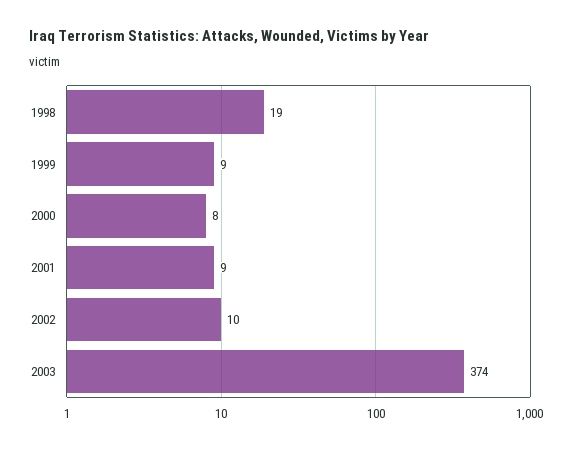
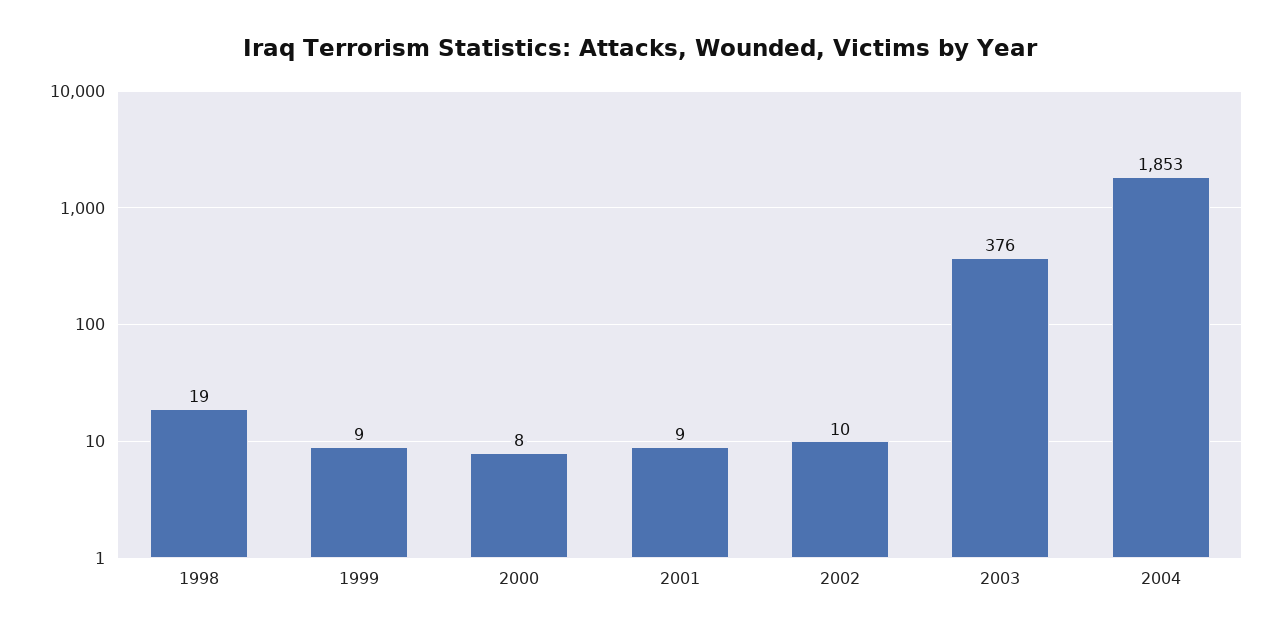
2003: 374 -> 376
2004: none -> 1853

